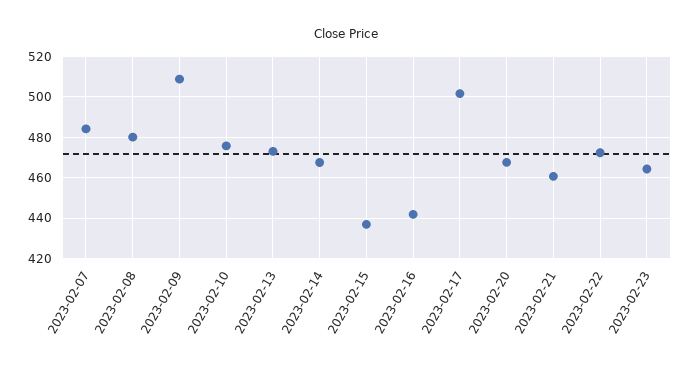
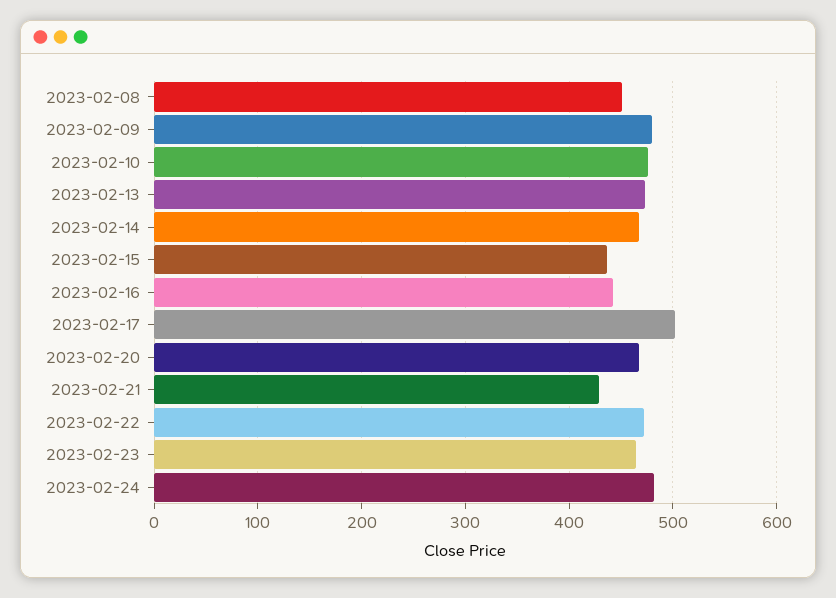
2023-02-07: 485 -> none
2023-02-08: 480 -> 450
2023-02-09: 510 -> 480
2023-02-21: 460 -> 430
2023-02-24: none -> 480

